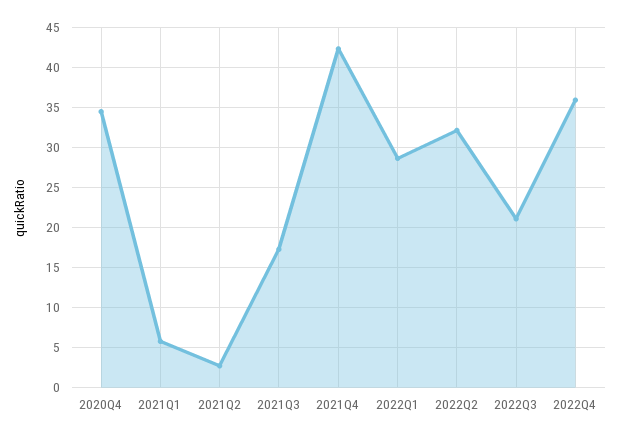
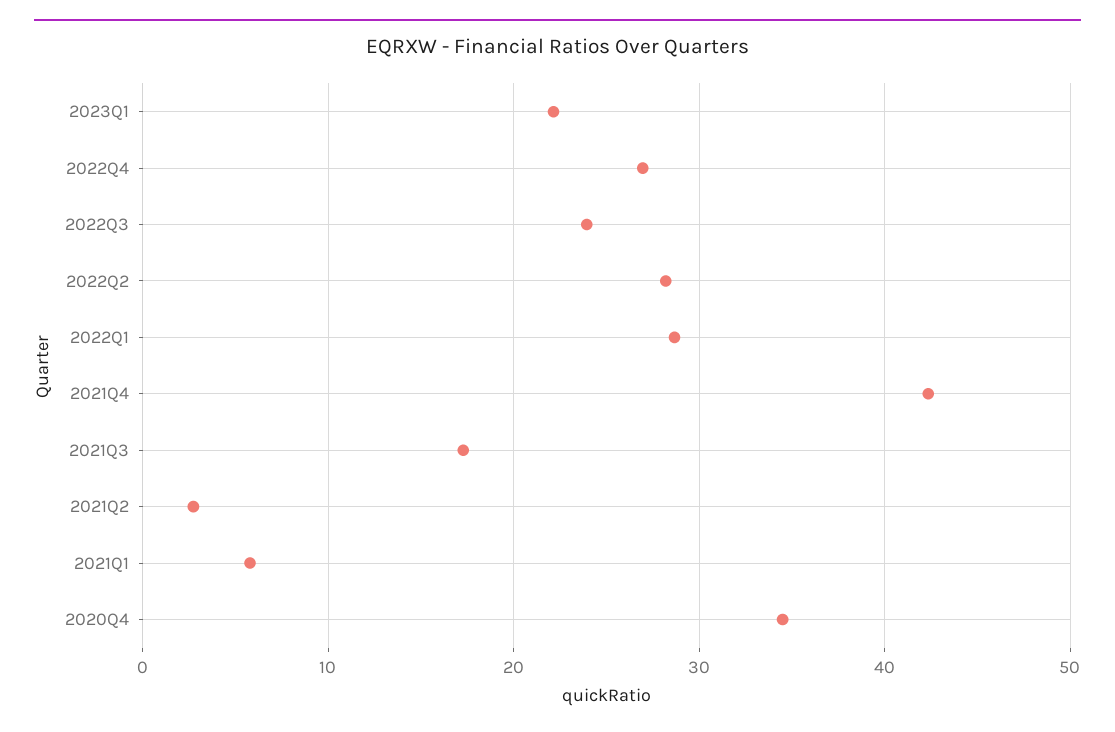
2022Q2: 32 -> 28
2022Q3: 21 -> 24
2022Q4: 36 -> 27
2023Q1: none -> 22

